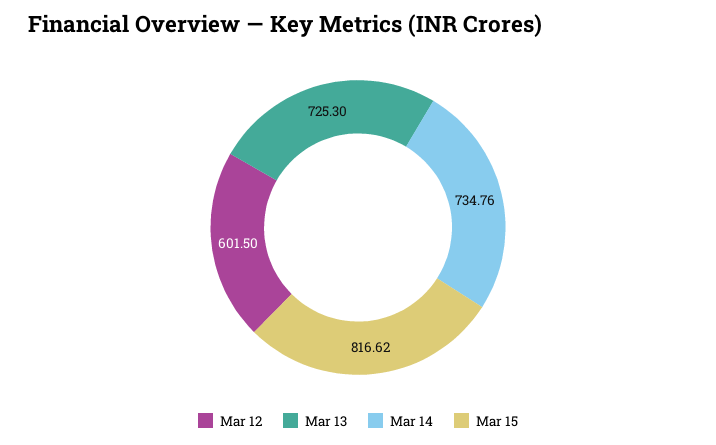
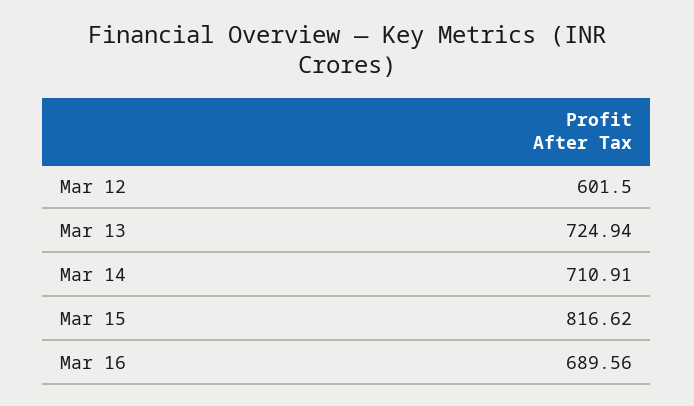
Mar 13: 725.3 -> 724.94
Mar 14: 734.76 -> 710.91
Mar 16: none -> 689.56

